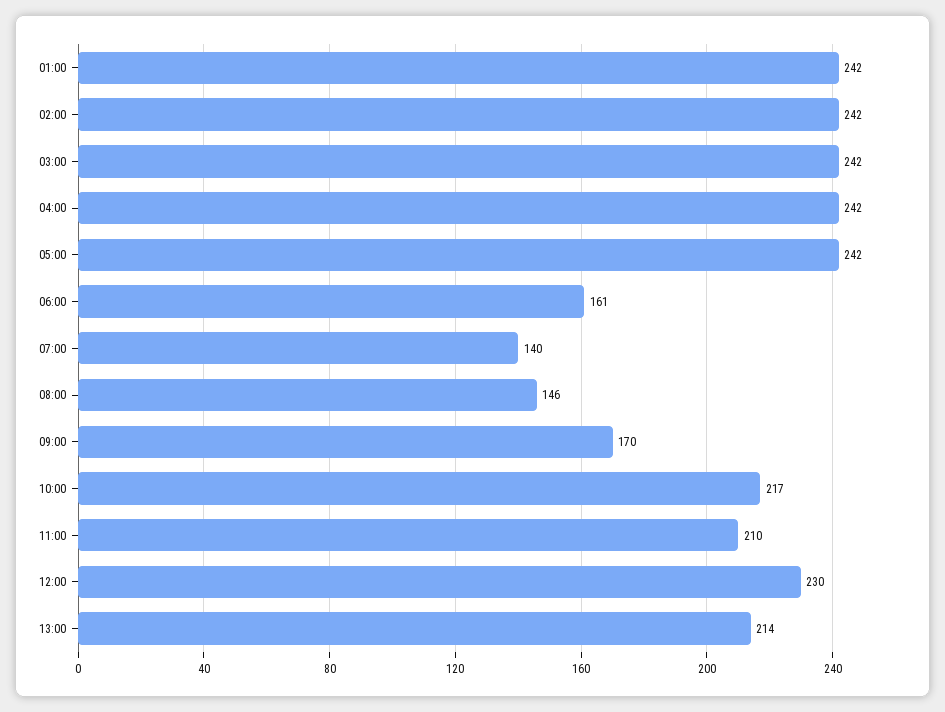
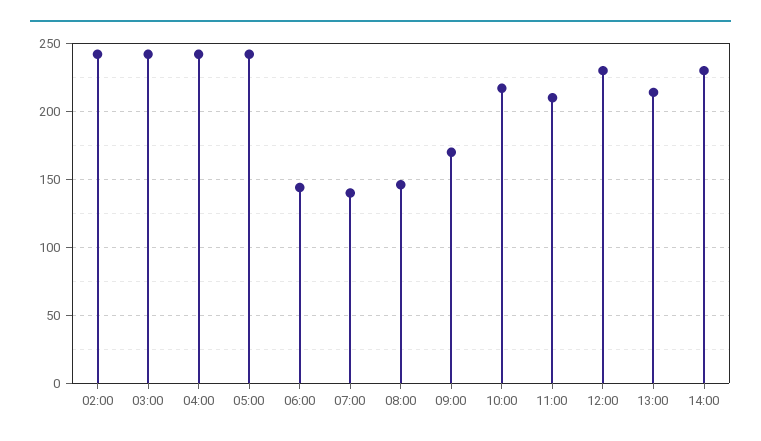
01:00: 242 -> none
06:00: 161 -> 145
14:00: none -> 230

